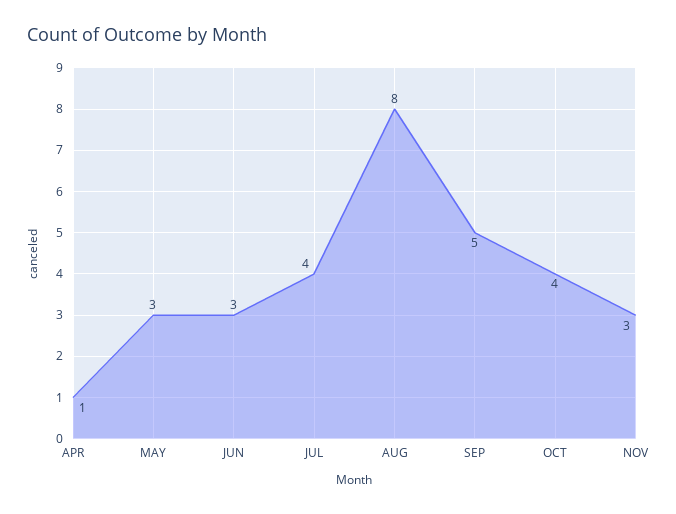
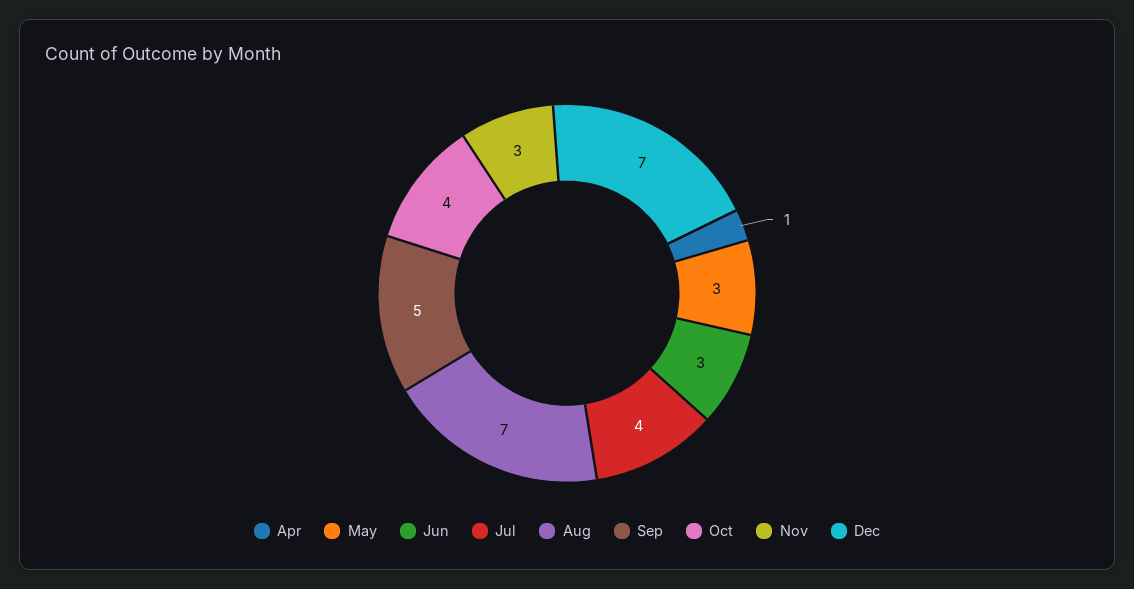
AUG: 8 -> 7
Dec: none -> 7

